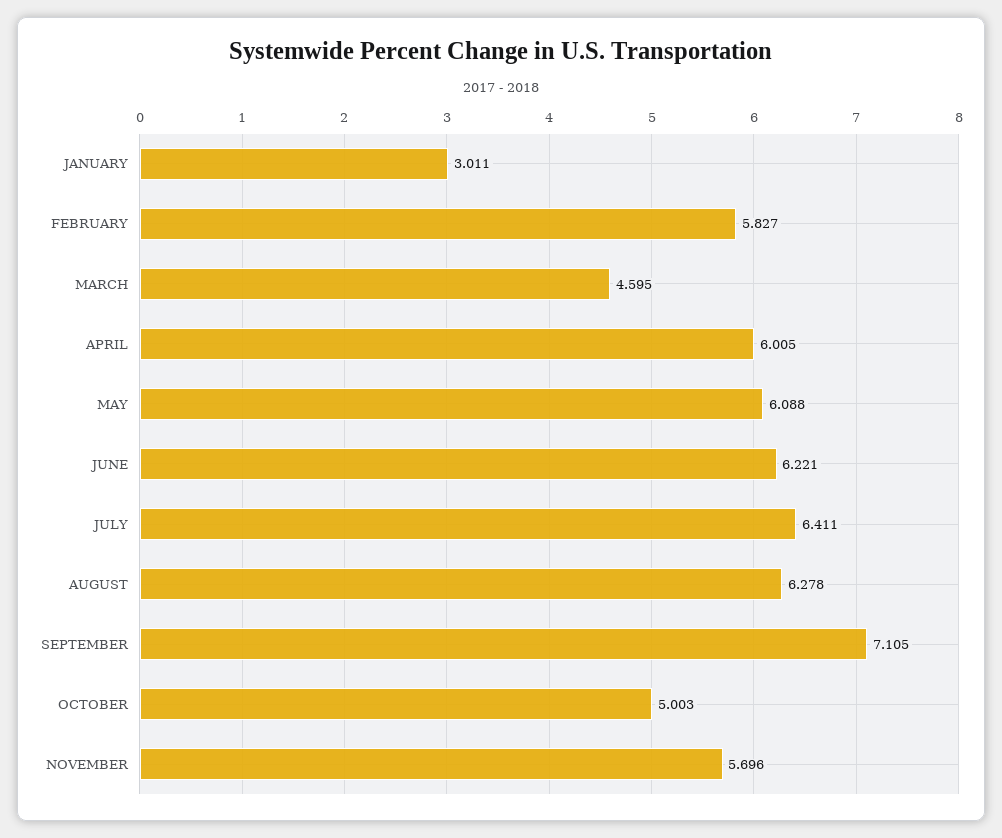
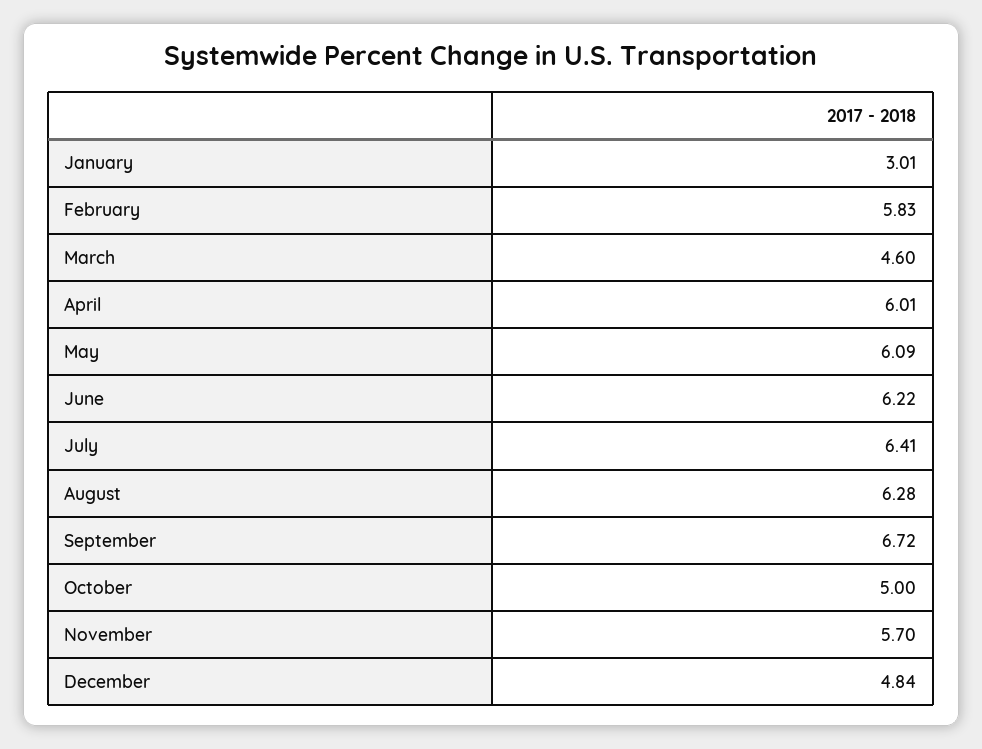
SEPTEMBER: 7.105 -> 6.72
December: none -> 4.84

